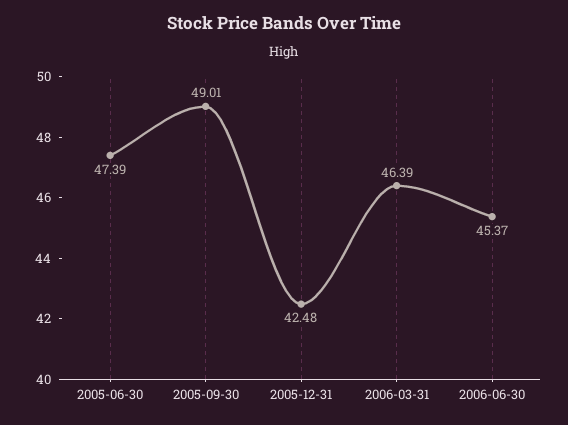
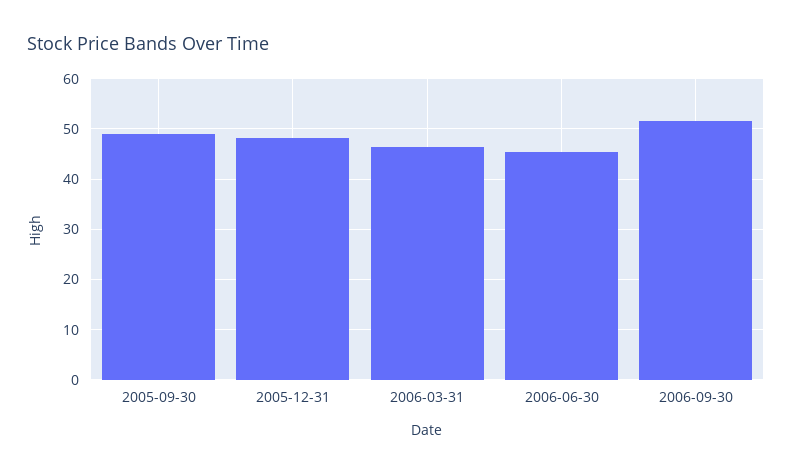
2005-06-30: 47.39 -> none
2005-12-31: 42.48 -> 48
2006-09-30: none -> 52

